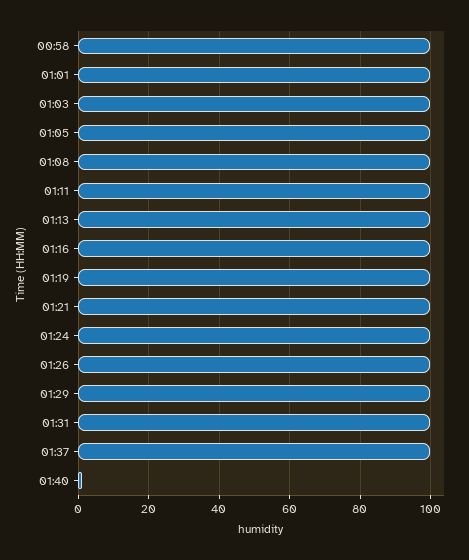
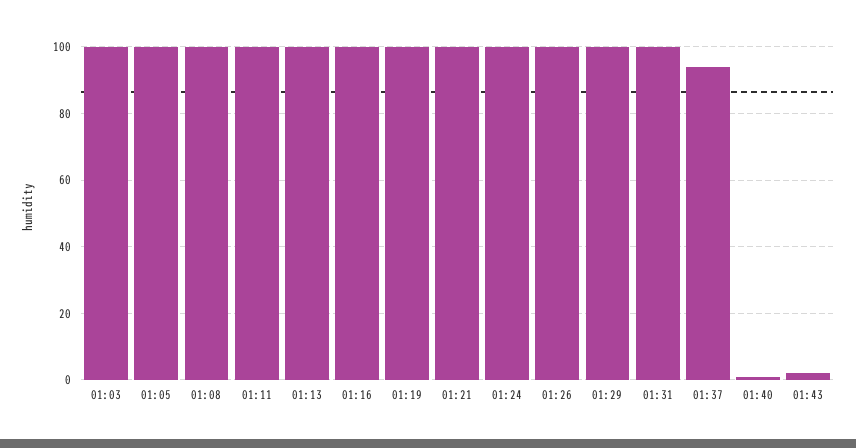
00:58: 100 -> none
01:01: 100 -> none
01:37: 100 -> 94
01:43: none -> 2

